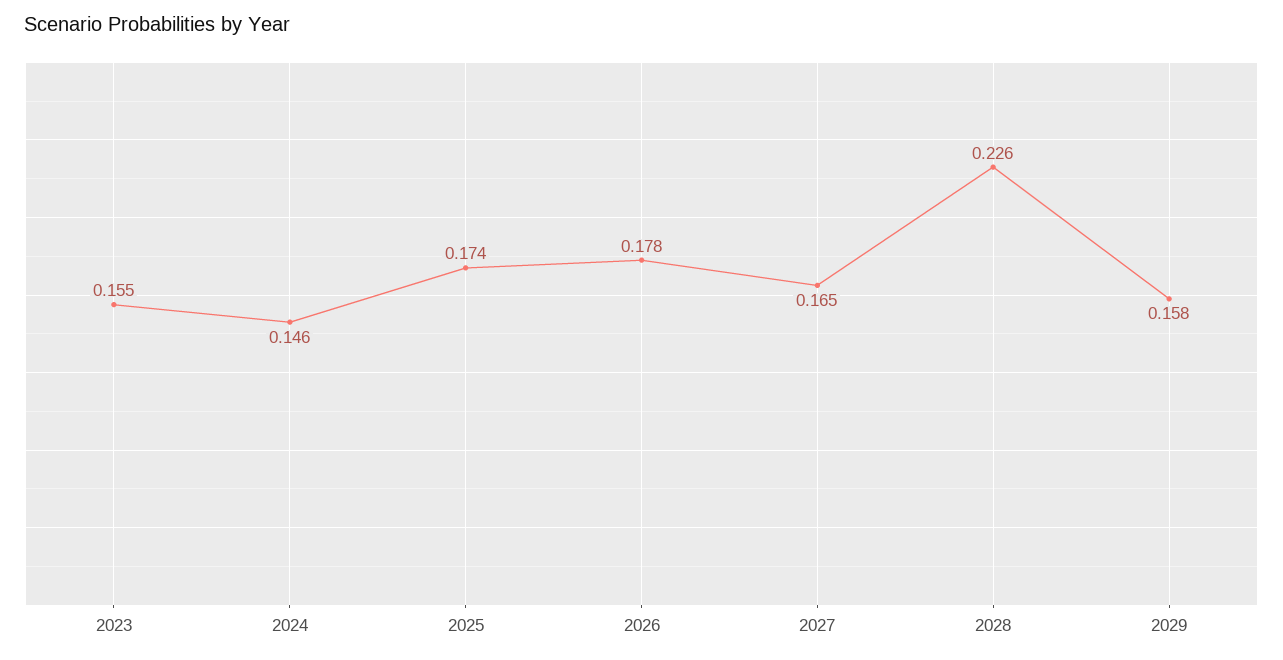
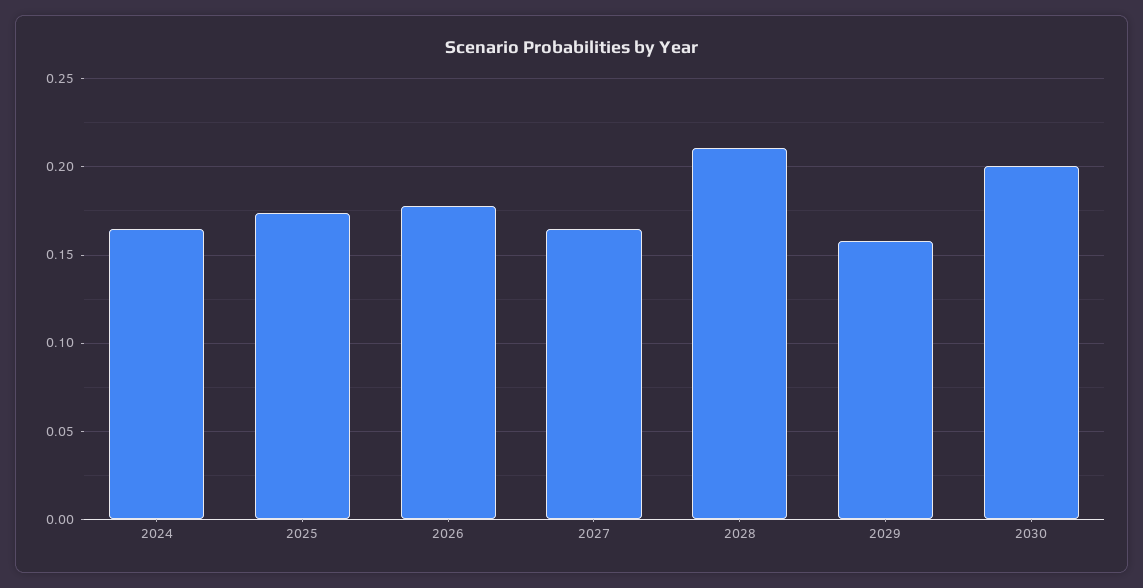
2023: 0.155 -> none
2024: 0.146 -> 0.165
2028: 0.226 -> 0.21
2030: none -> 0.2

